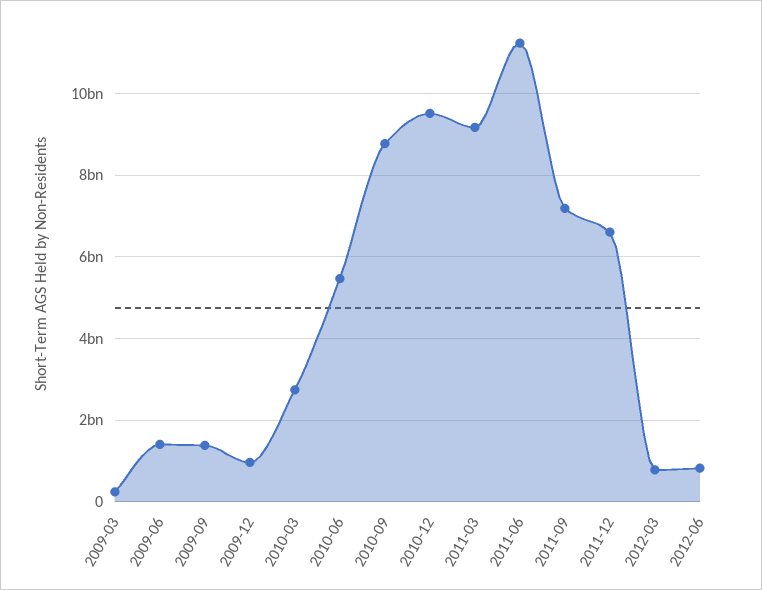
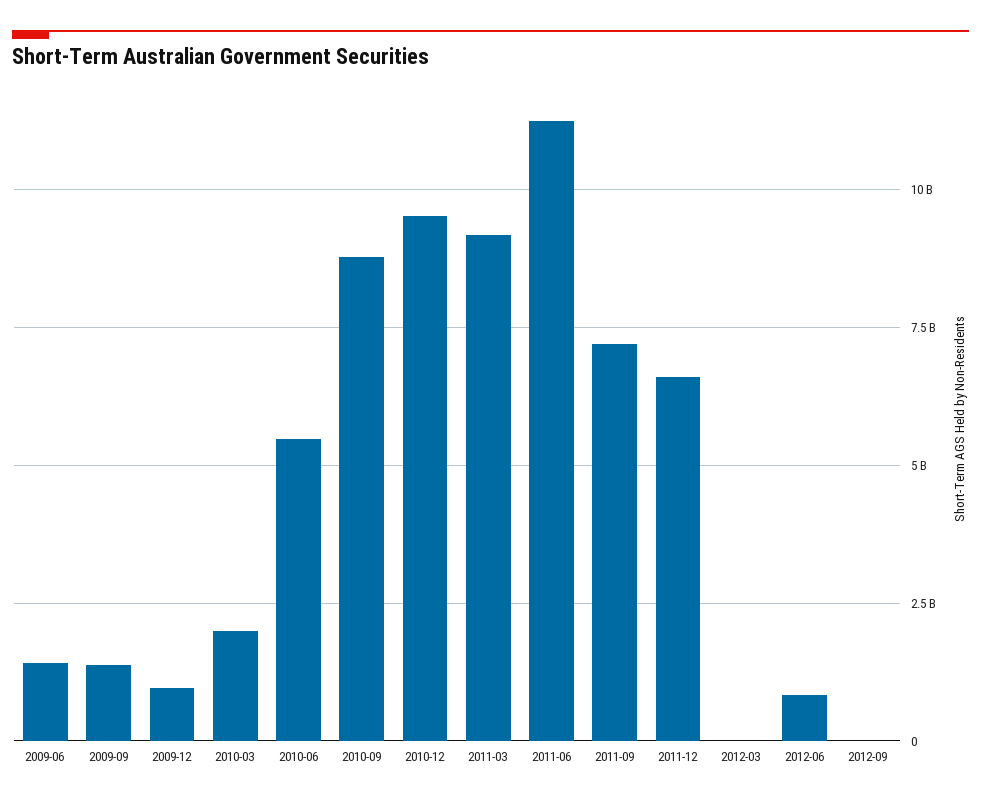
2009-03: 200000000 -> none
2010-03: 2800000000 -> 2000000000
2012-03: 800000000 -> 0
2012-09: none -> 0

